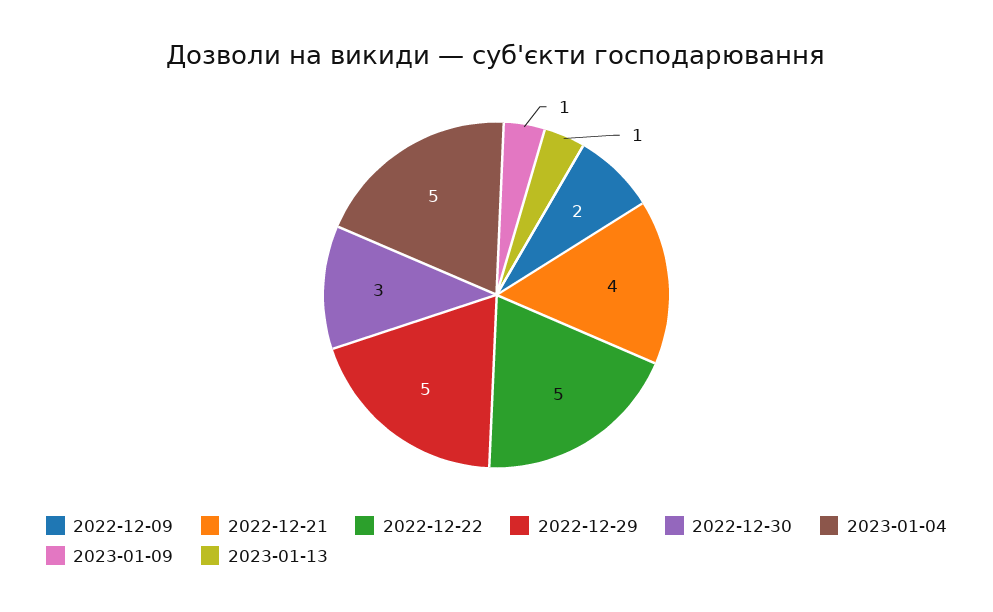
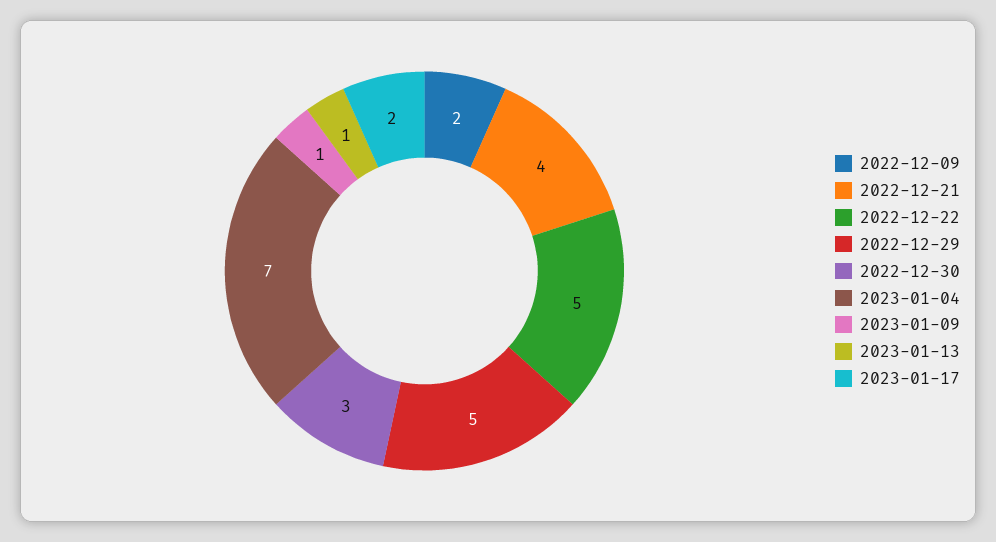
2023-01-04: 5 -> 7
2023-01-17: none -> 2

